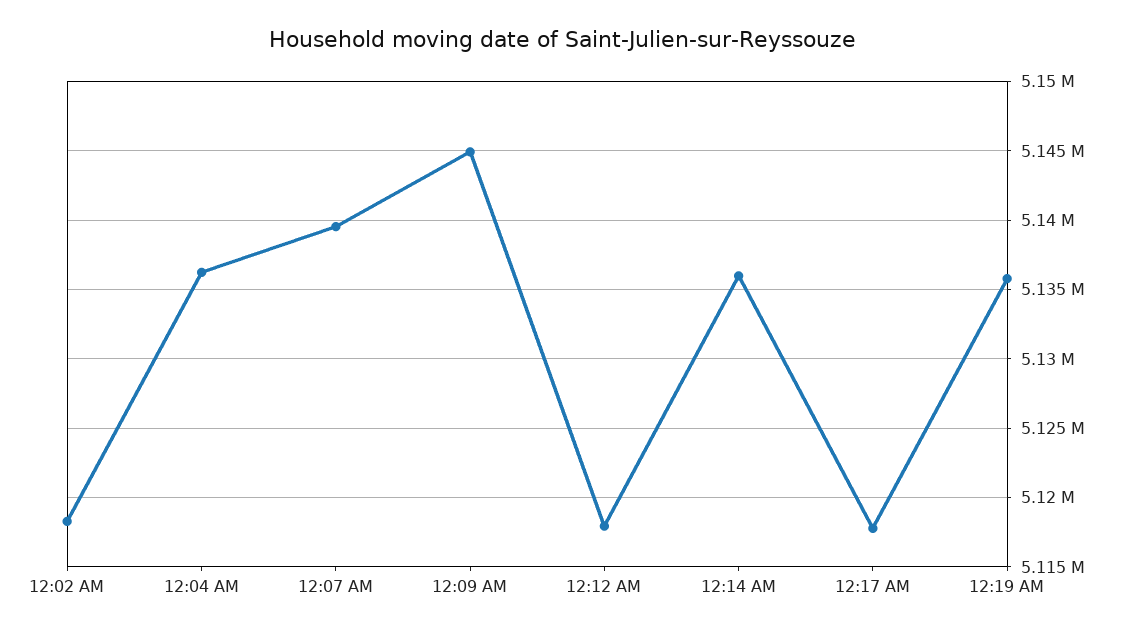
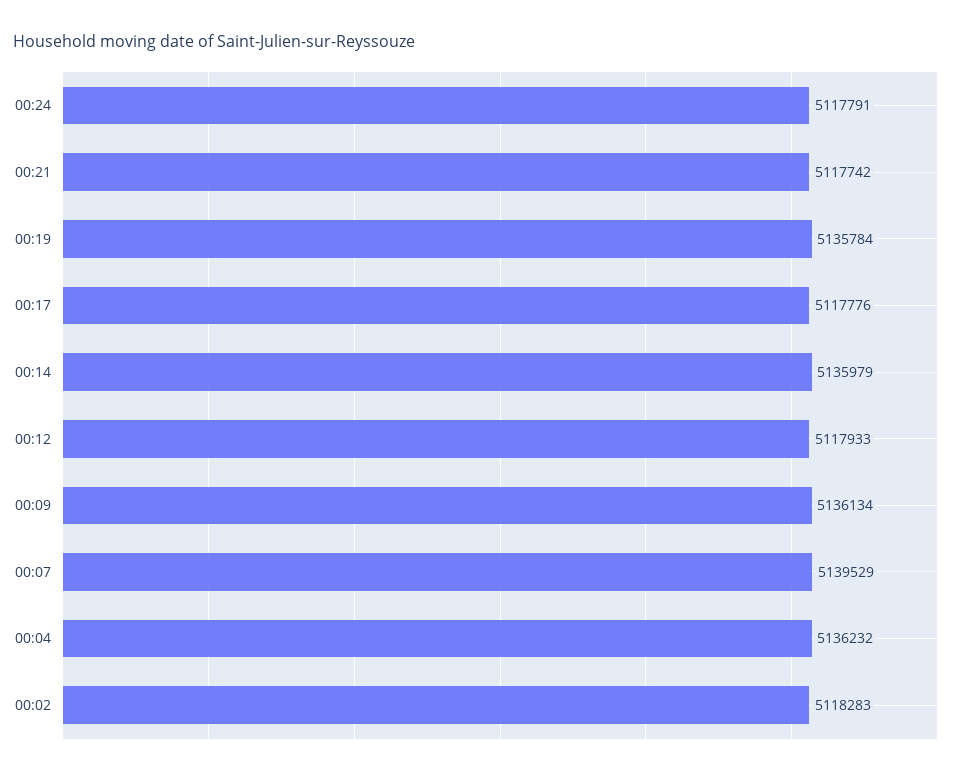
12:09 AM: 5145000 -> 5136134
00:24: none -> 5117791
00:21: none -> 5117742

